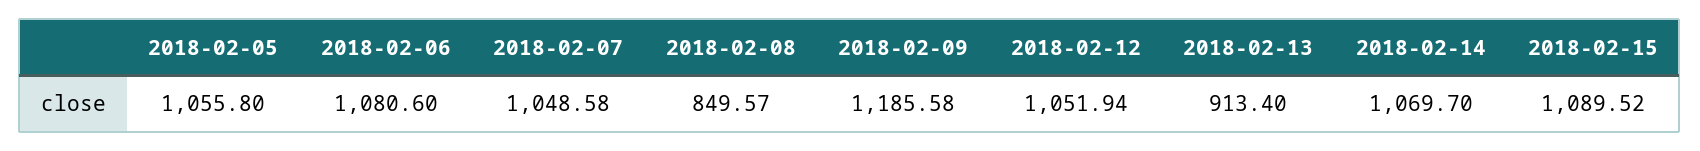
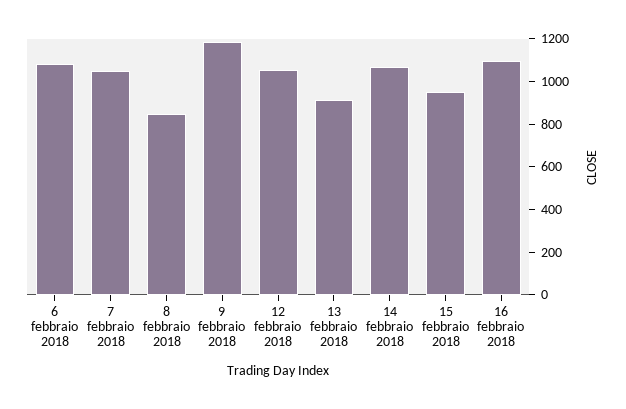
2018-02-05: 1055.8 -> none
2018-02-15: 1089.52 -> 950
16 febbraio 2018: none -> 1100

